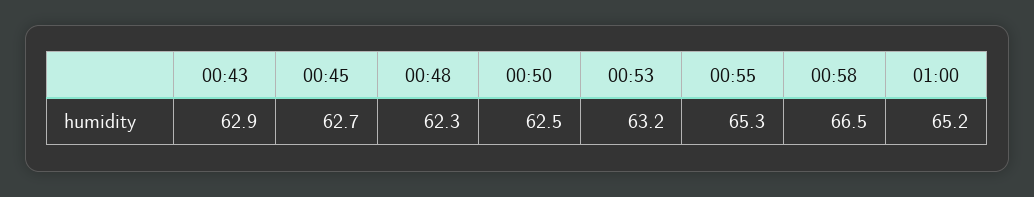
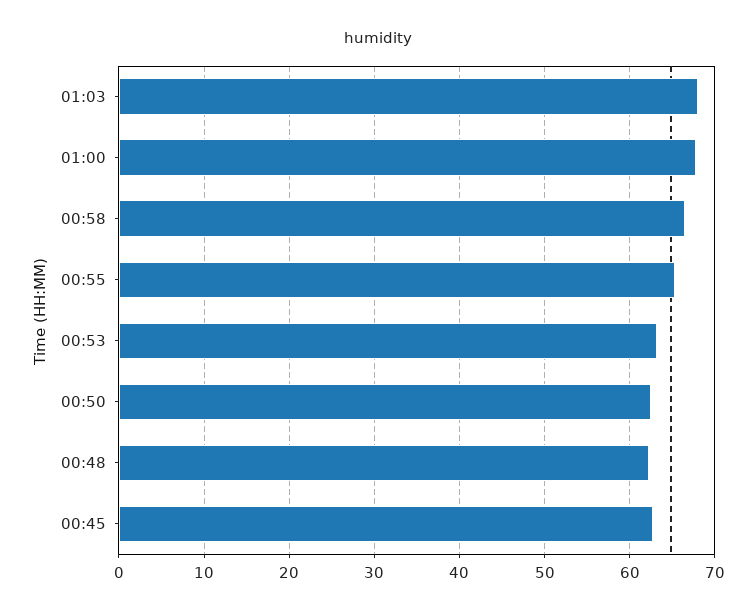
00:43: 62.9 -> none
01:00: 65.2 -> 68
01:03: none -> 68

